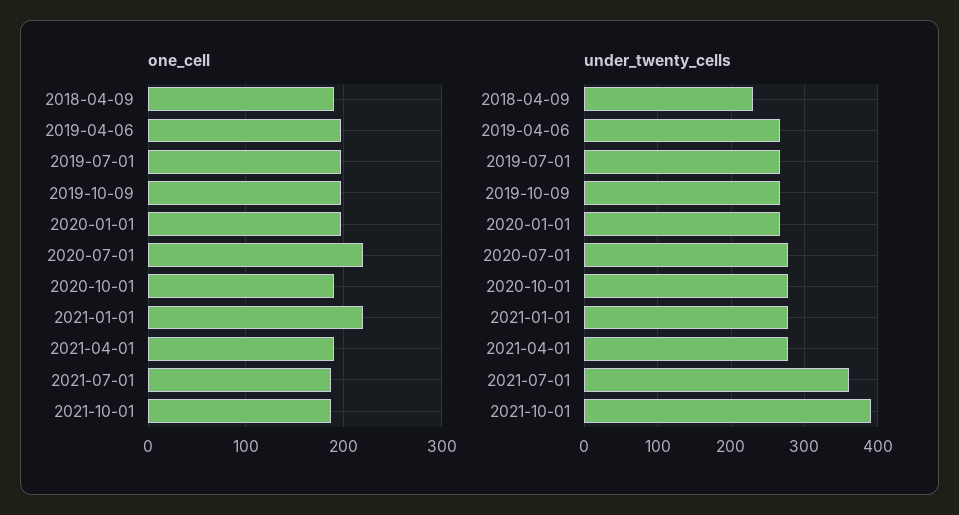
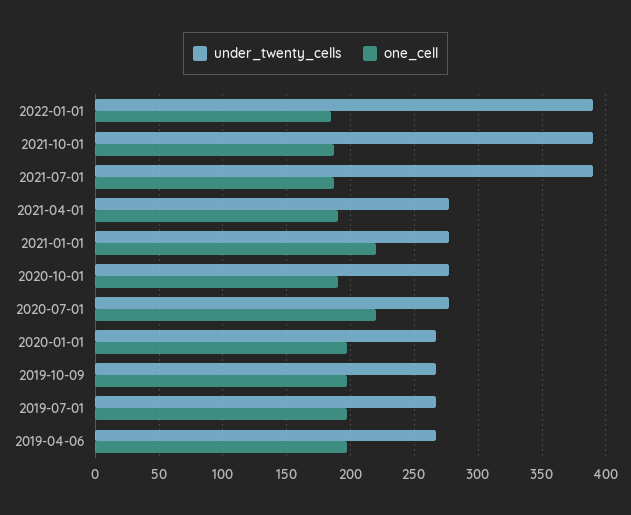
one_cell, 2018-04-09: 190 -> none
under_twenty_cells, 2018-04-09: 230 -> none
under_twenty_cells, 2021-07-01: 360 -> 390
under_twenty_cells, 2022-01-01: none -> 390
one_cell, 2022-01-01: none -> 185

